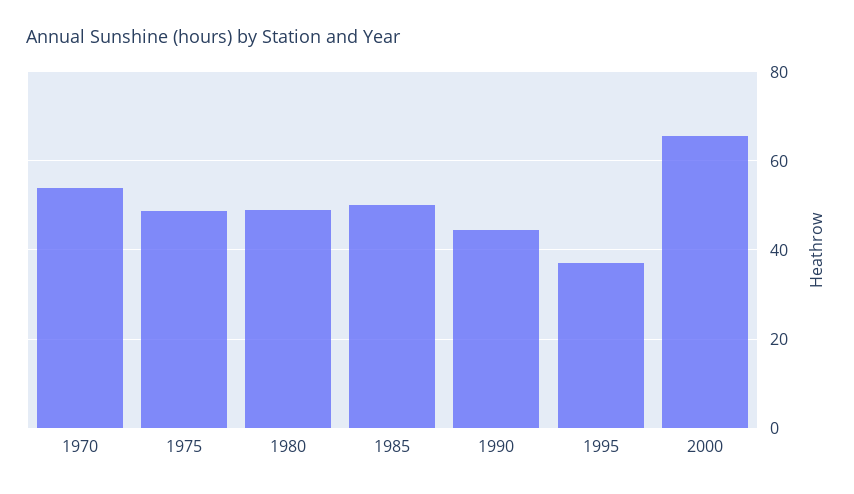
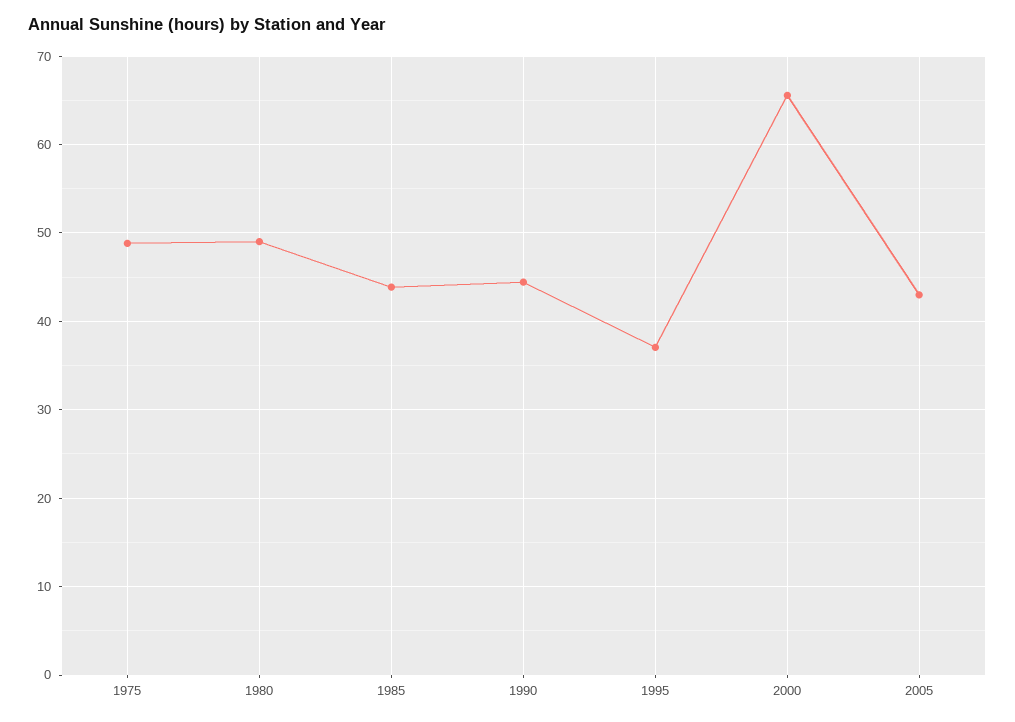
1970: 54 -> none
1985: 50 -> 44
2005: none -> 43

